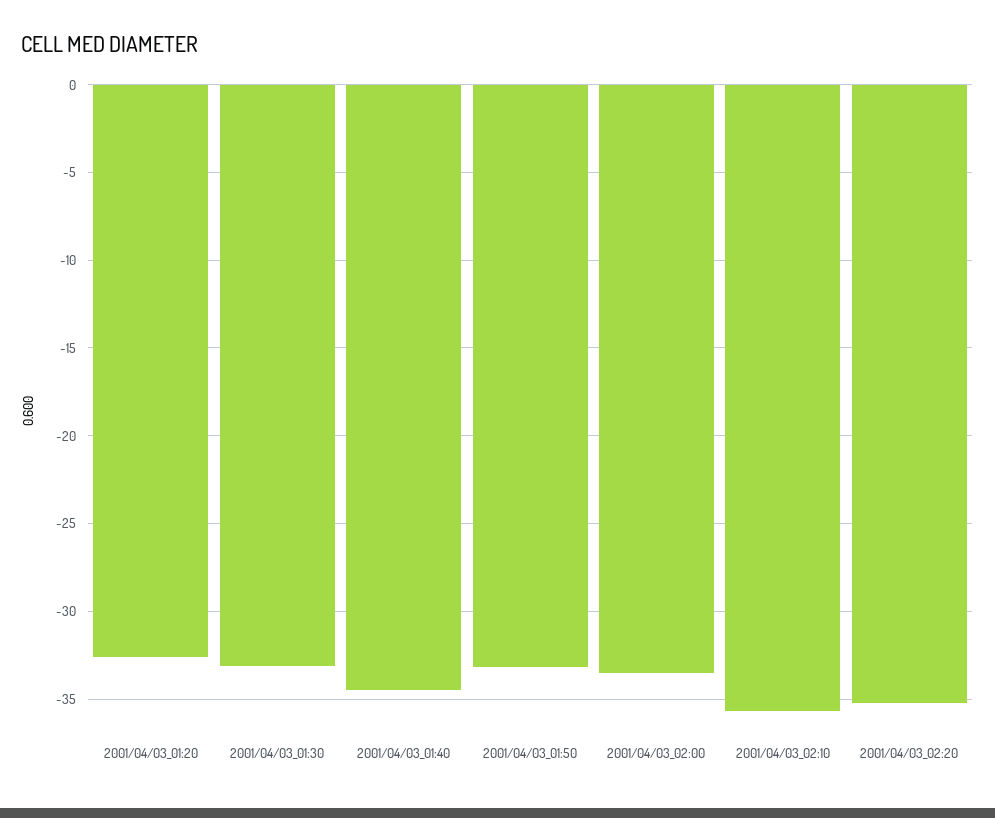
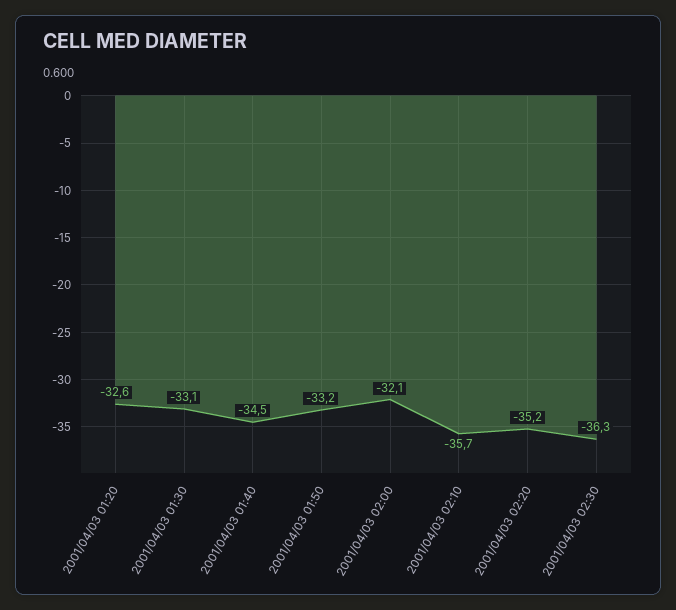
2001/04/03_02:00: -33.5 -> -32.1
2001/04/03 02:30: none -> -36.3

